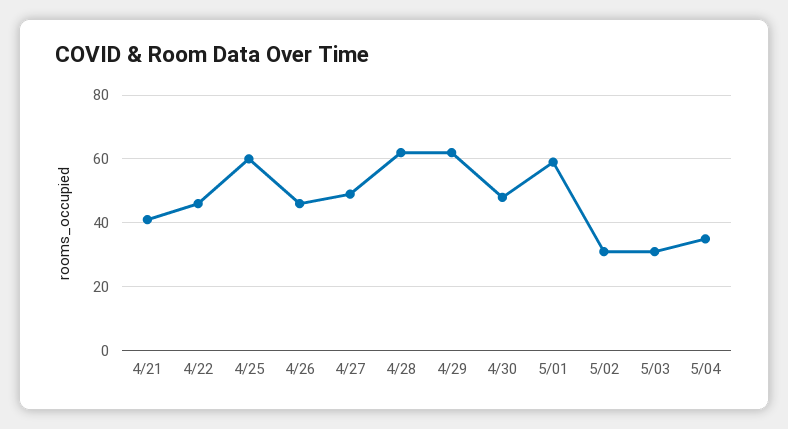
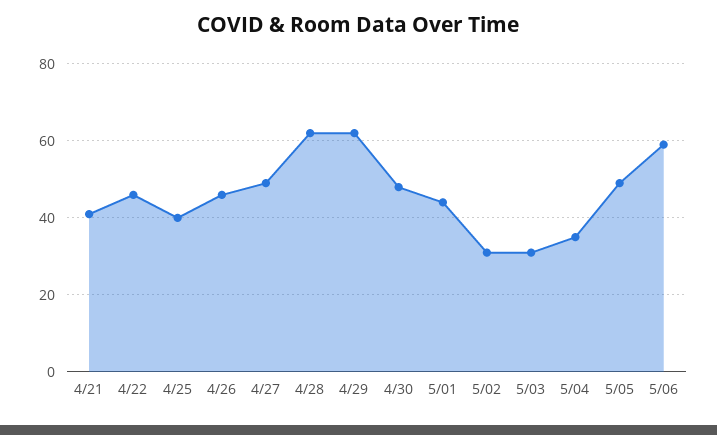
4/25: 60 -> 40
5/01: 60 -> 45
5/05: none -> 50
5/06: none -> 60

